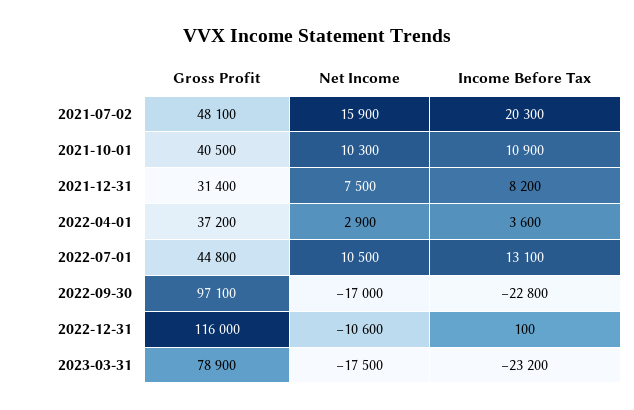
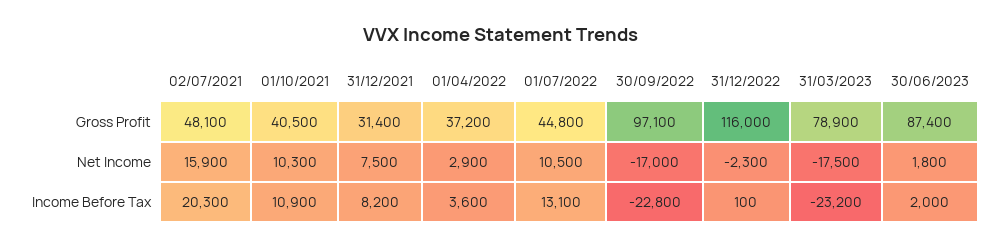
Net Income, 2022-12-31: -10600 -> -2300
Gross Profit, 30/06/2023: none -> 87400
Net Income, 30/06/2023: none -> 1800
Income Before Tax, 30/06/2023: none -> 2000

